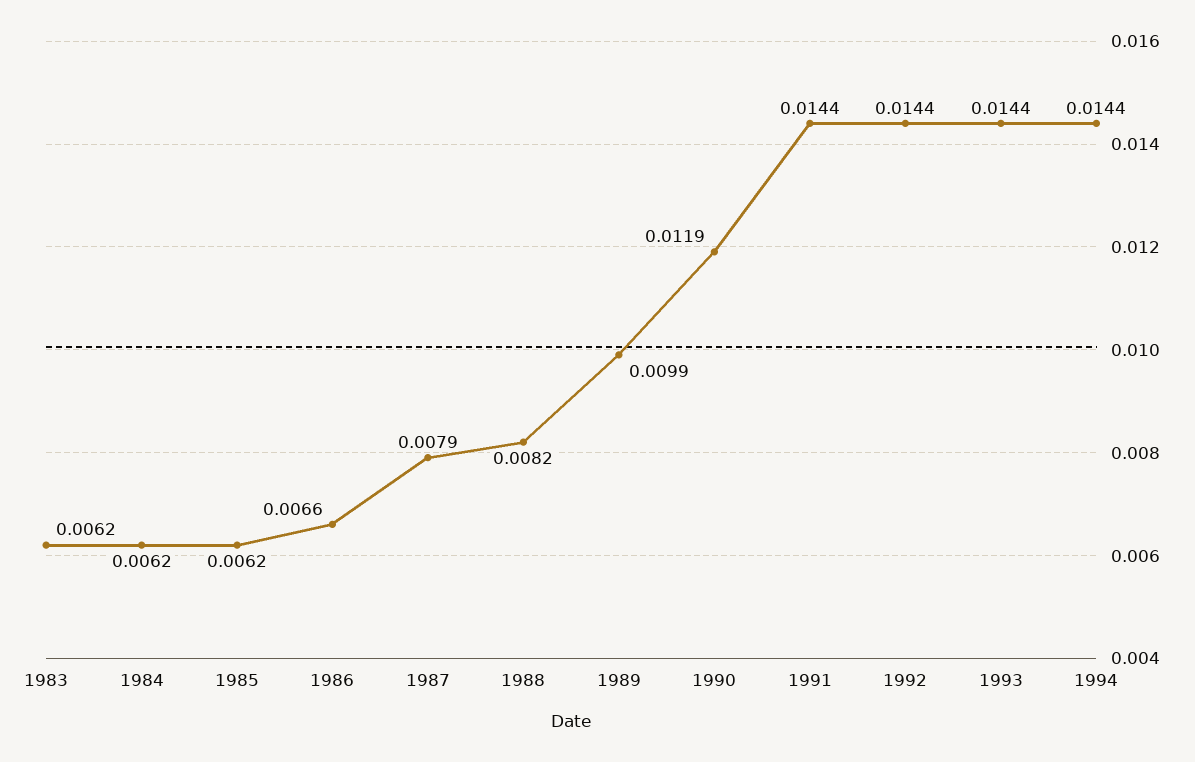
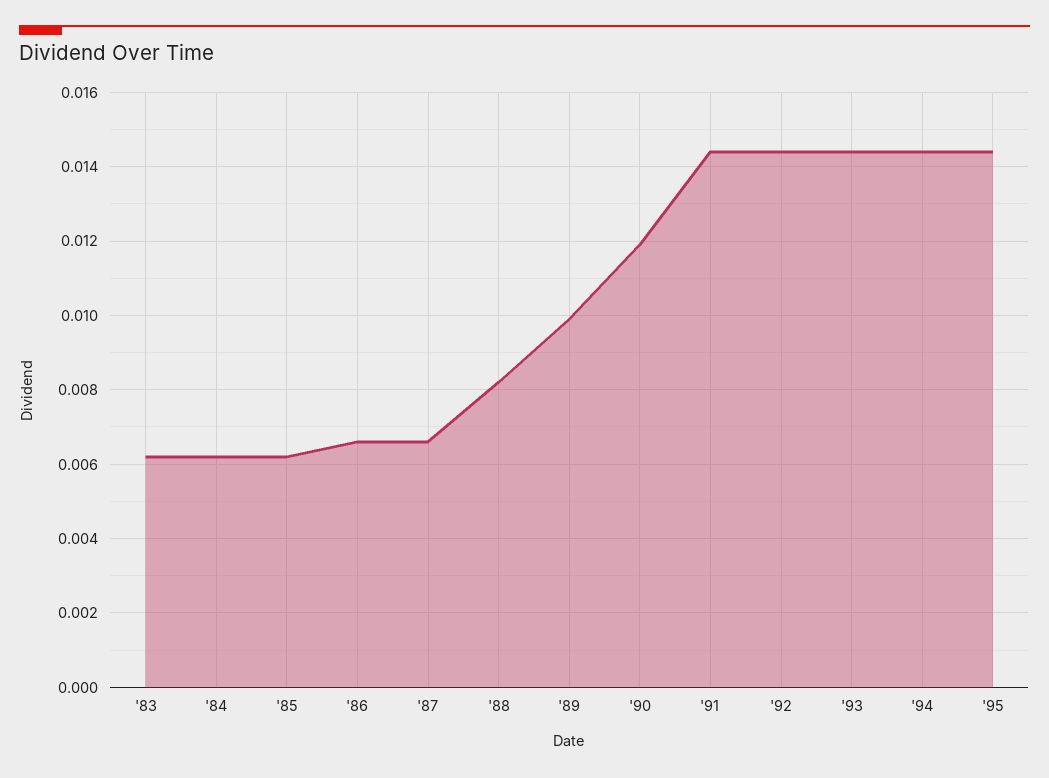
1987: 0.0079 -> 0.0065
'95: none -> 0.0145

